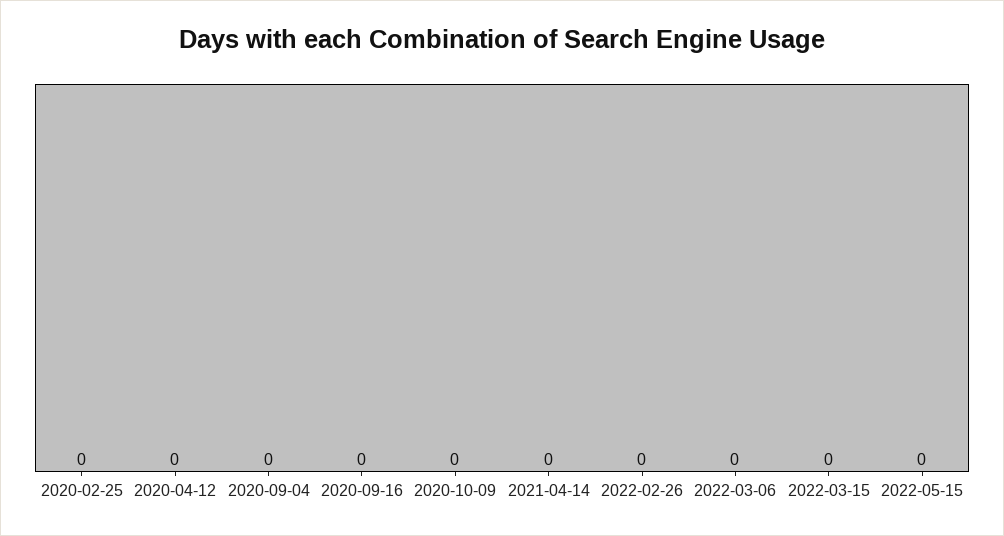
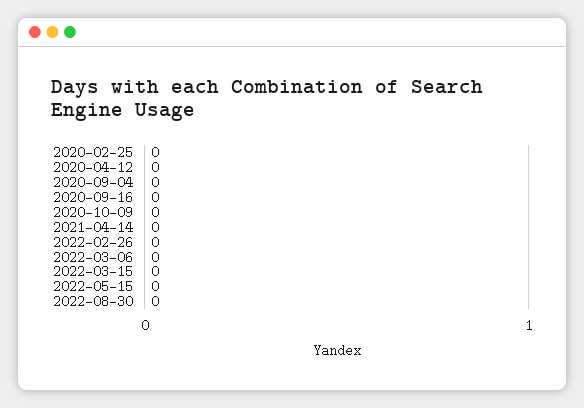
2022-08-30: none -> 0

